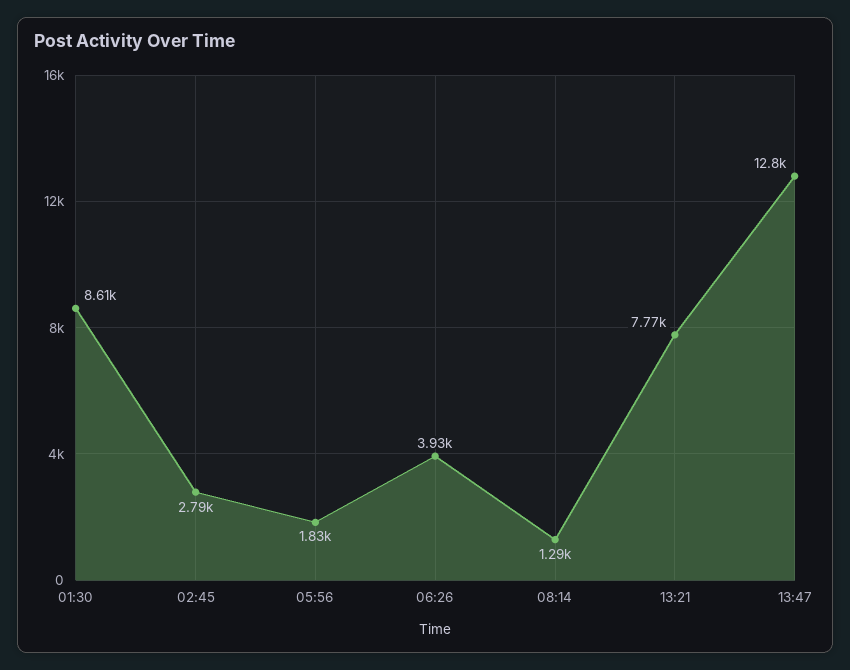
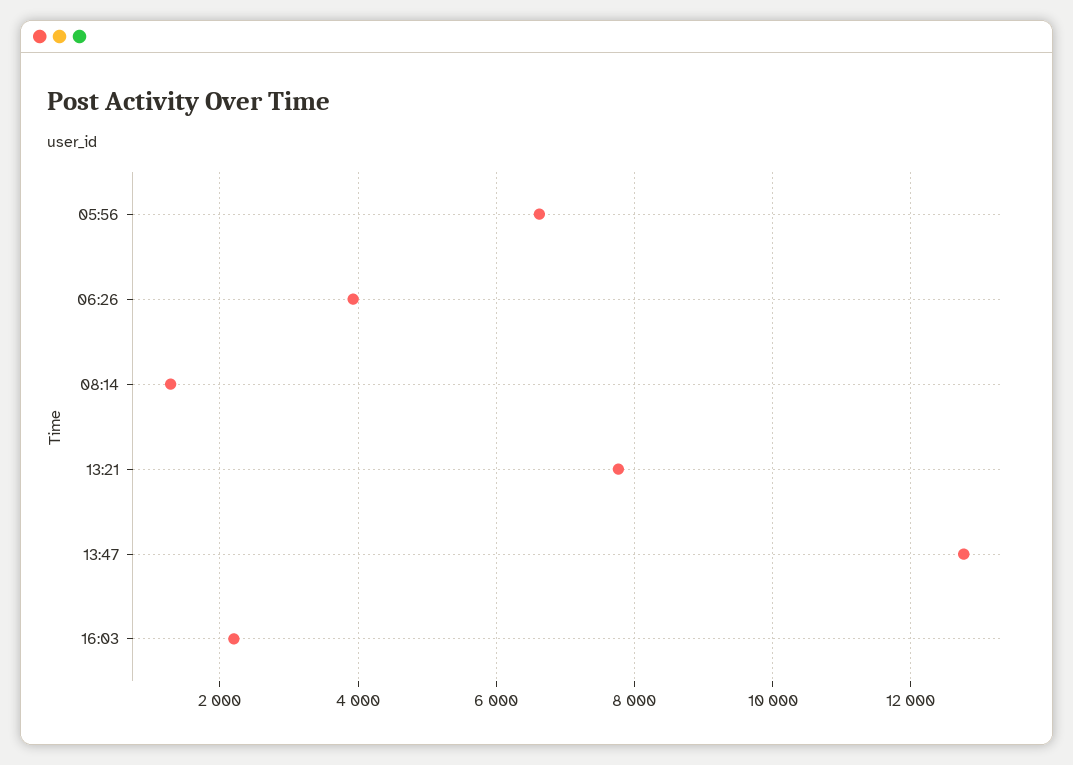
01:30: 8610 -> none
02:45: 2790 -> none
05:56: 1830 -> 6600
16:03: none -> 2200

